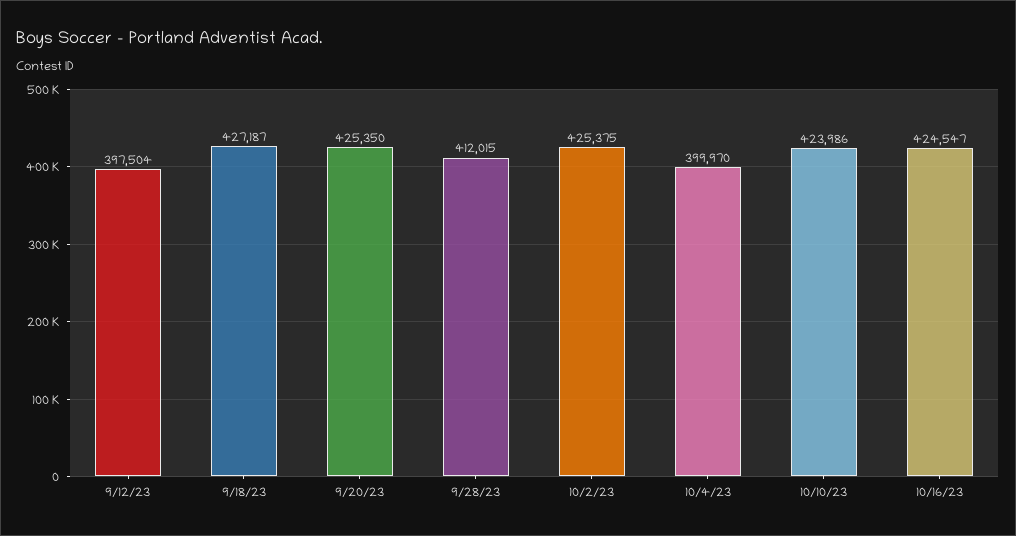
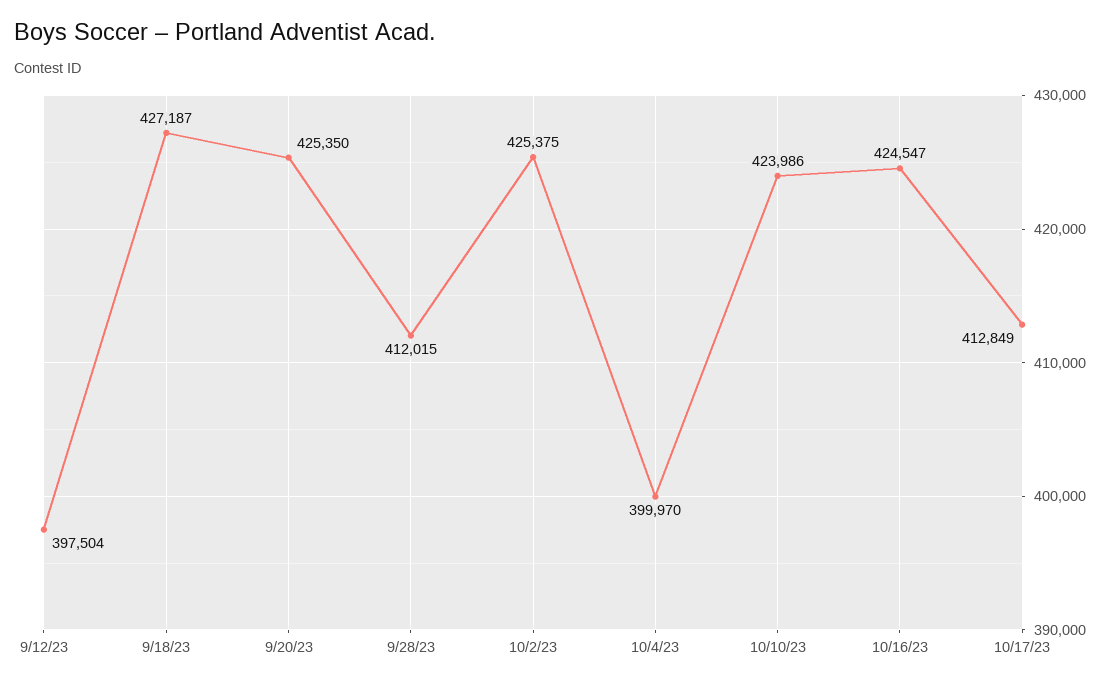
10/17/23: none -> 412849

